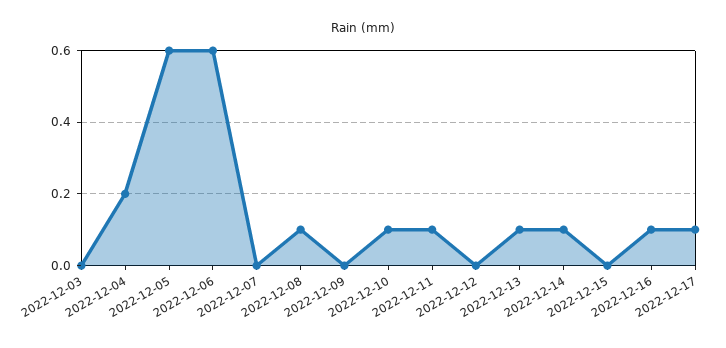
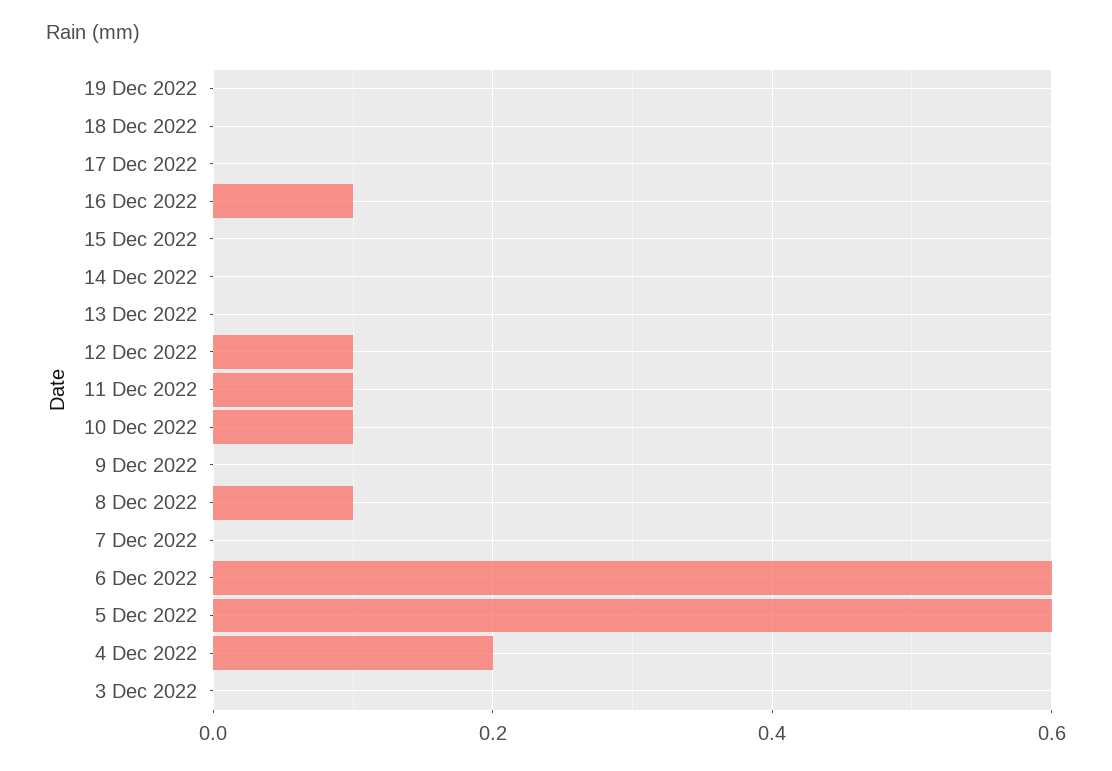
2022-12-12: 0 -> 0.1
2022-12-13: 0.1 -> 0
2022-12-14: 0.1 -> 0
2022-12-17: 0.1 -> 0
19 Dec 2022: none -> 0
18 Dec 2022: none -> 0

